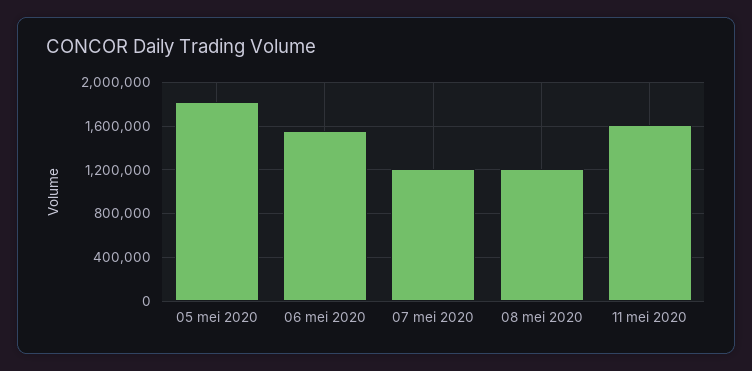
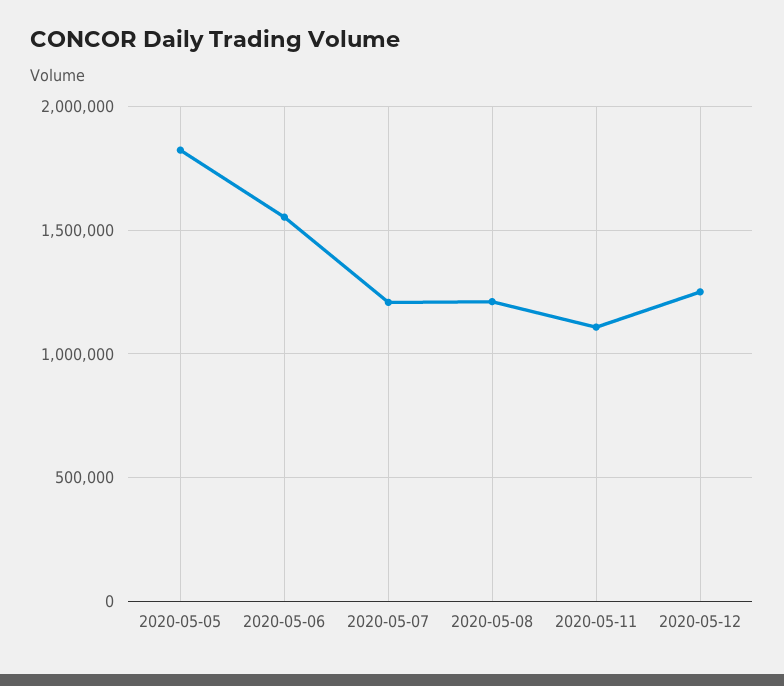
11 mei 2020: 1600000 -> 1100000
2020-05-12: none -> 1250000

